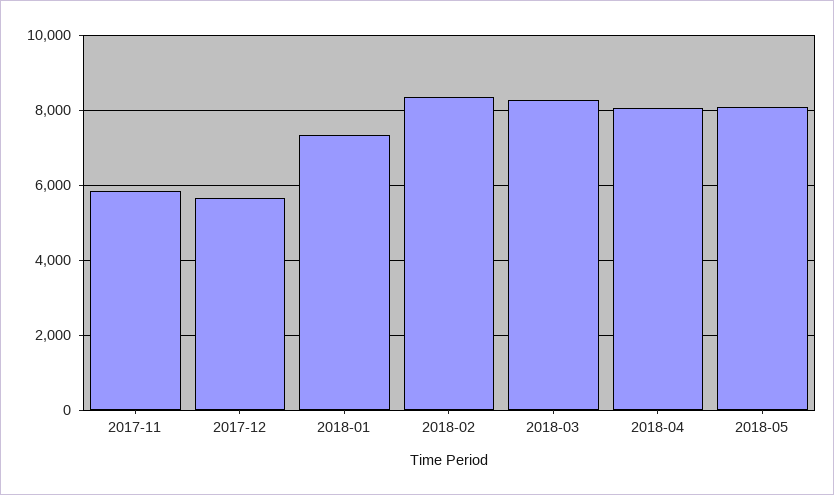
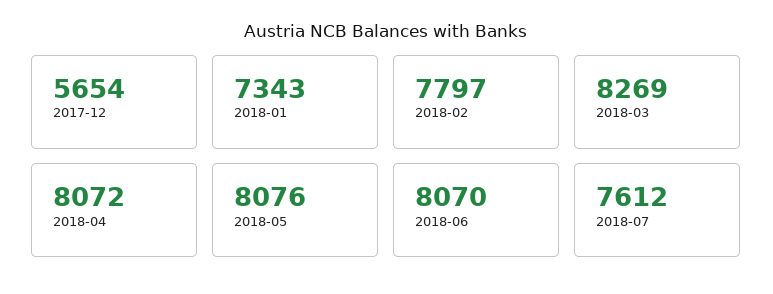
2017-11: 5800 -> none
2018-02: 8400 -> 7797
2018-06: none -> 8070
2018-07: none -> 7612

